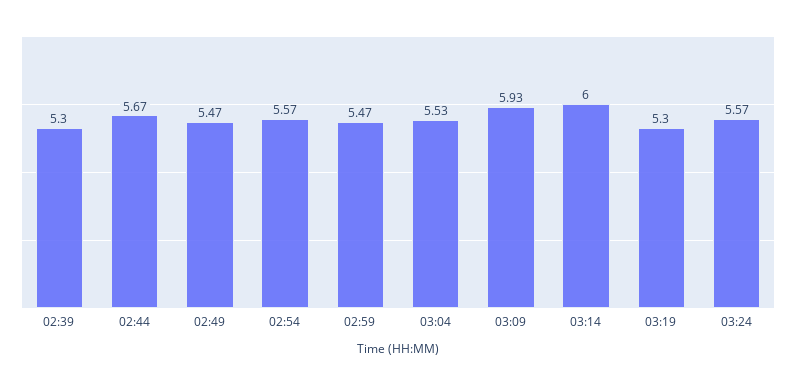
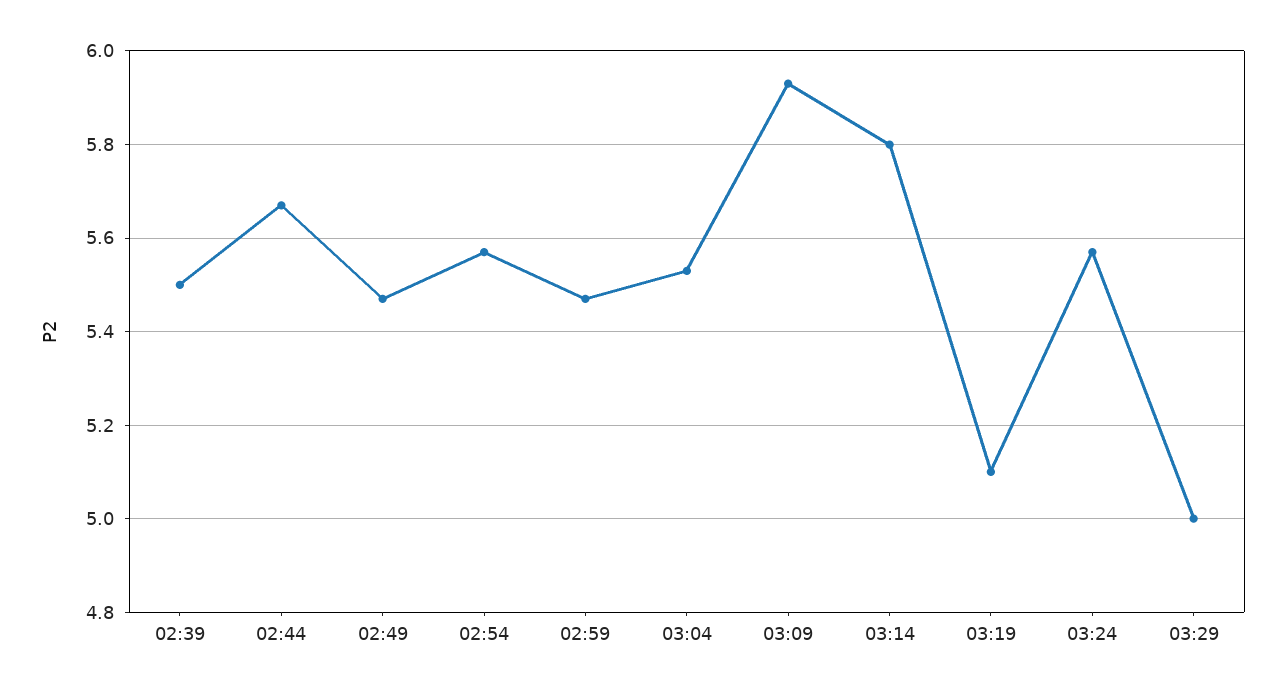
02:39: 5.3 -> 5.5
03:14: 6 -> 5.8
03:19: 5.3 -> 5.1
03:29: none -> 5

